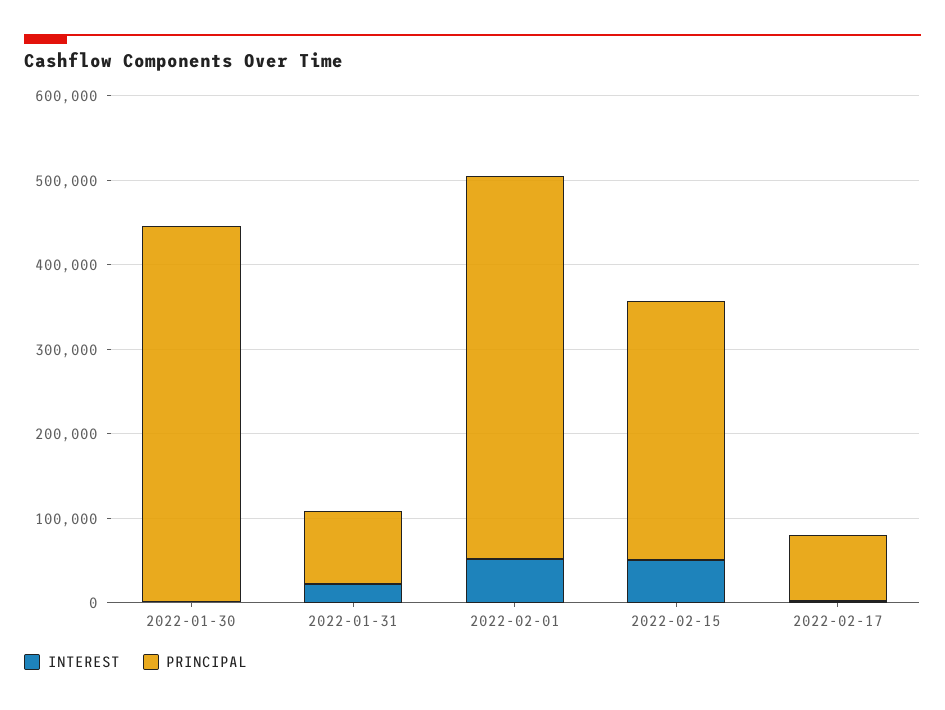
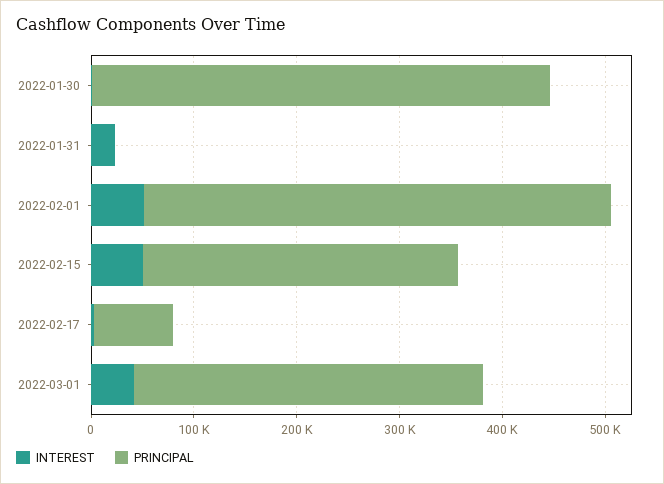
PRINCIPAL, 2022-01-31: 80000 -> 0
INTEREST, 2022-03-01: none -> 40000
PRINCIPAL, 2022-03-01: none -> 340000

